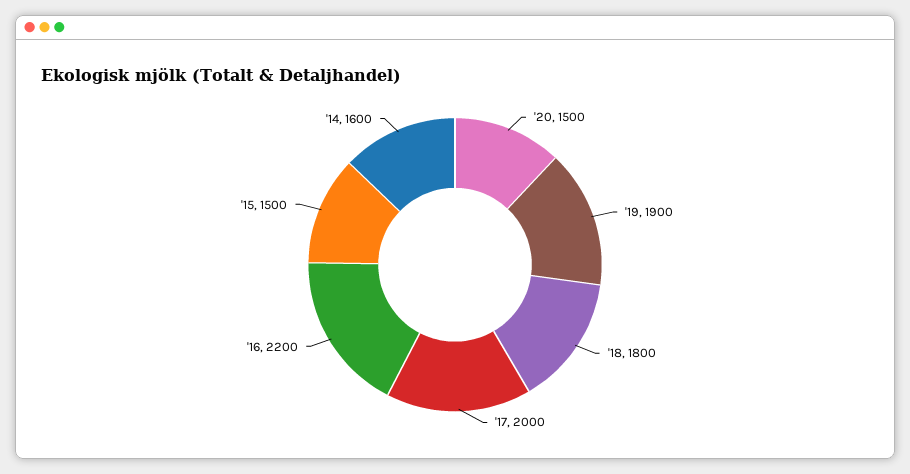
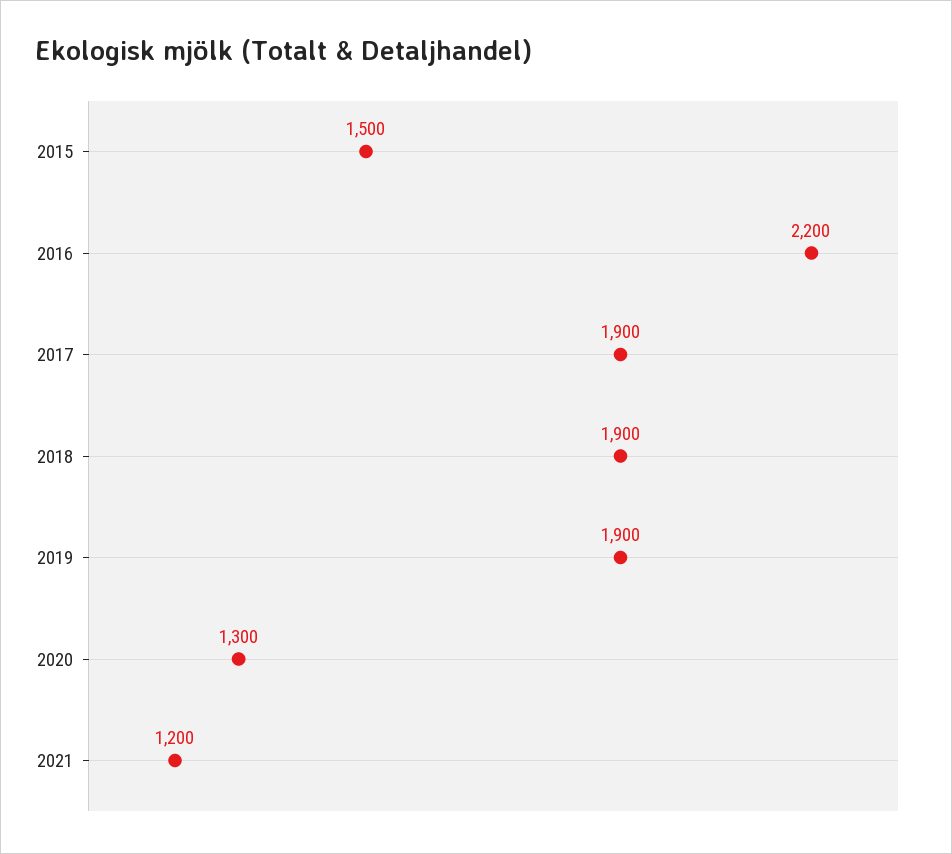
'20: 1500 -> 1300
'18: 1800 -> 1900
'17: 2000 -> 1900
'14: 1600 -> none
2021: none -> 1200

